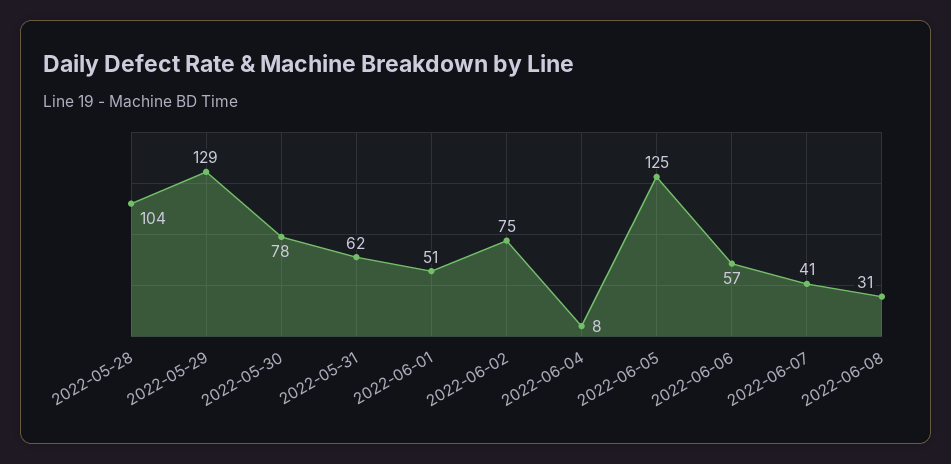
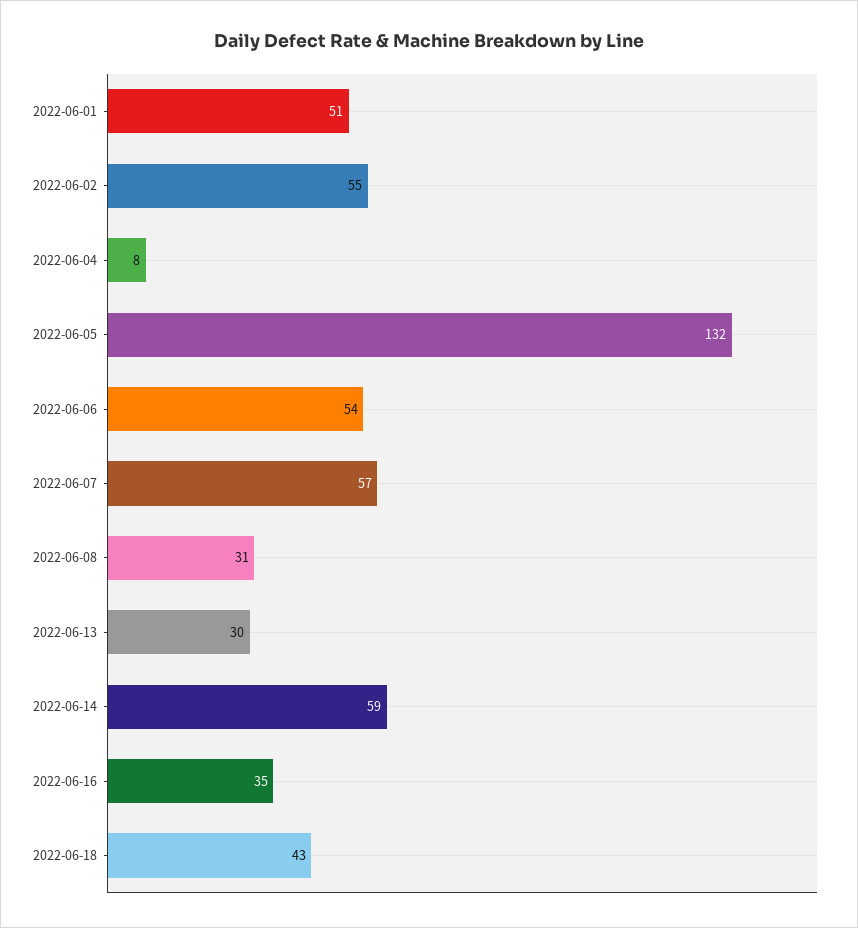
2022-05-28: 104 -> none
2022-05-29: 129 -> none
2022-05-30: 78 -> none
2022-05-31: 62 -> none
2022-06-02: 75 -> 55
2022-06-05: 125 -> 132
2022-06-06: 57 -> 54
2022-06-07: 41 -> 57
2022-06-13: none -> 30
2022-06-14: none -> 59
2022-06-16: none -> 35
2022-06-18: none -> 43

